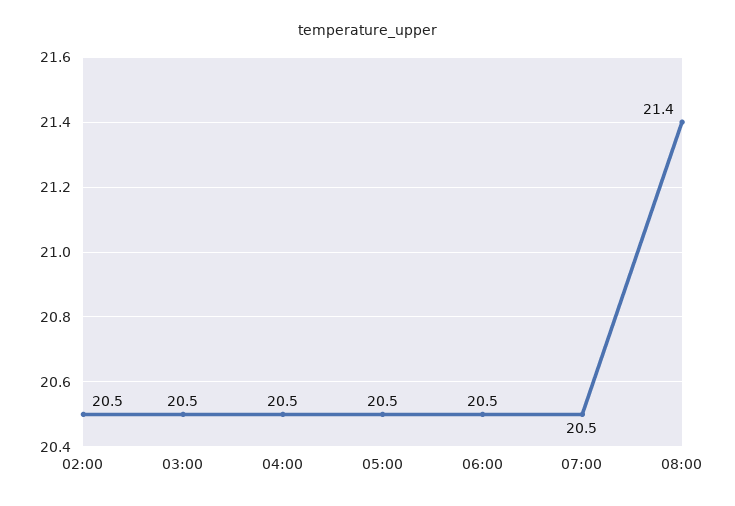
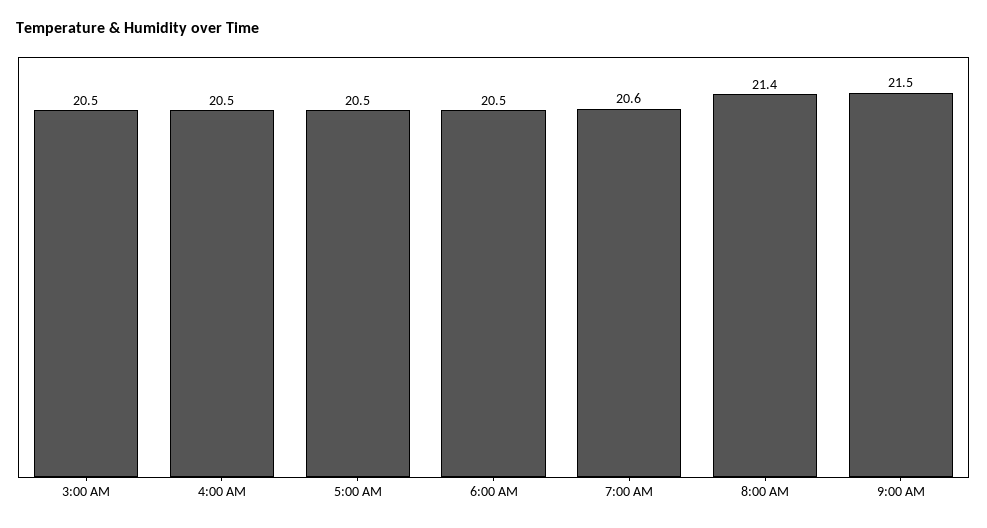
02:00: 20.5 -> none
07:00: 20.5 -> 20.6
9:00 AM: none -> 21.5

